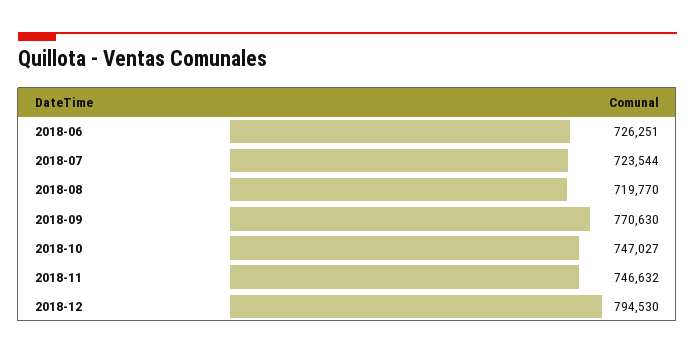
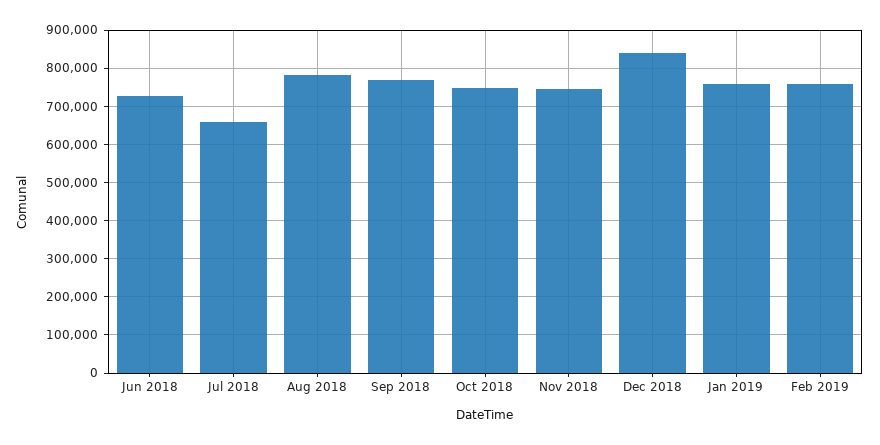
2018-07: 723544 -> 660000
2018-08: 719770 -> 780000
2018-12: 794530 -> 840000
Jan 2019: none -> 760000
Feb 2019: none -> 760000

